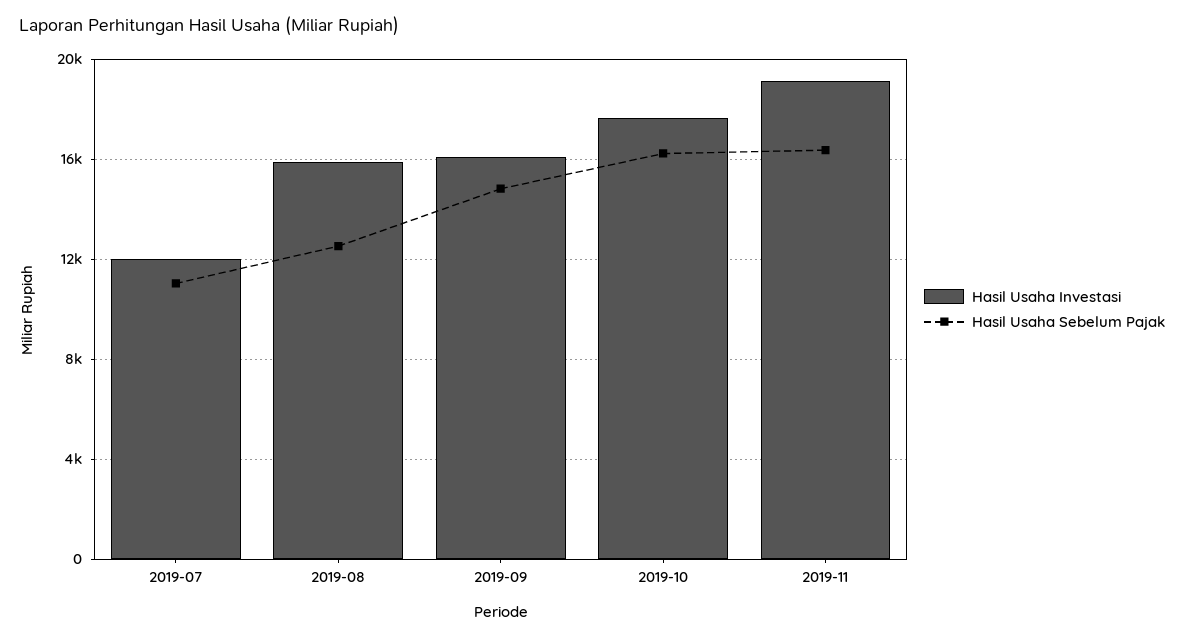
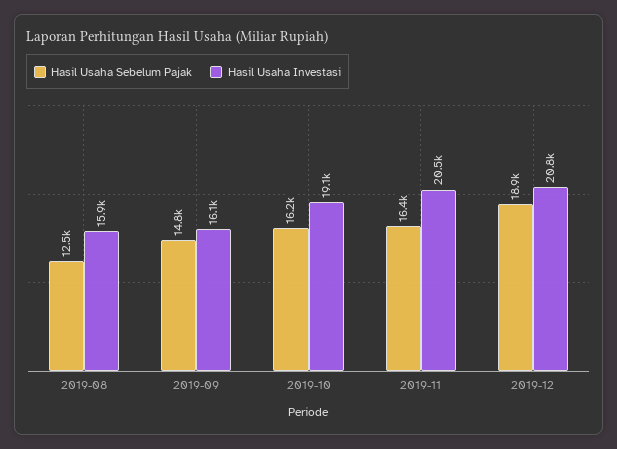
Hasil Usaha Investasi, 2019-07: 12000 -> none
Hasil Usaha Sebelum Pajak, 2019-07: 11000 -> none
Hasil Usaha Investasi, 2019-10: 17500 -> 19100
Hasil Usaha Investasi, 2019-11: 19000 -> 20500
Hasil Usaha Sebelum Pajak, 2019-12: none -> 18900
Hasil Usaha Investasi, 2019-12: none -> 20800

